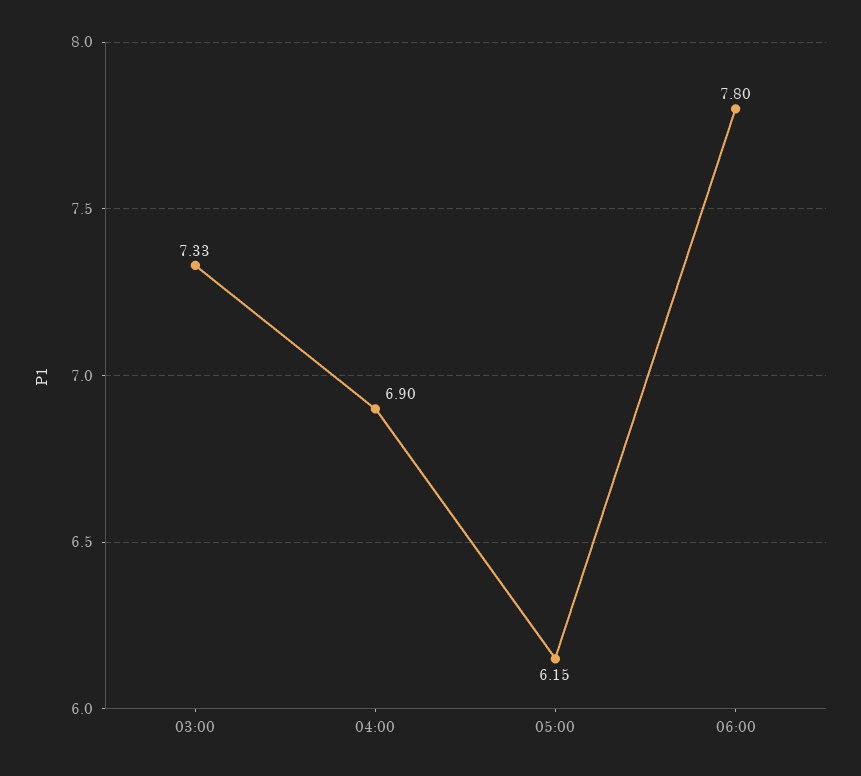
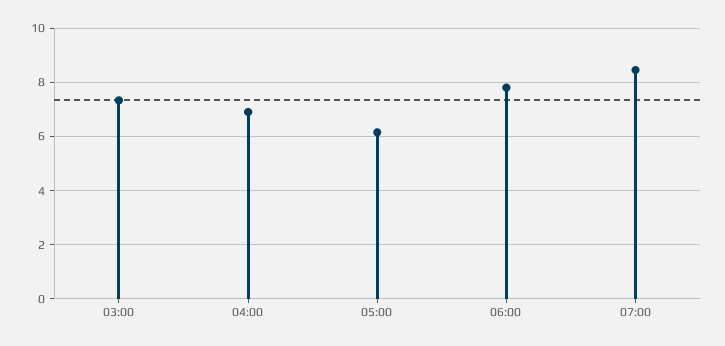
07:00: none -> 8.5

